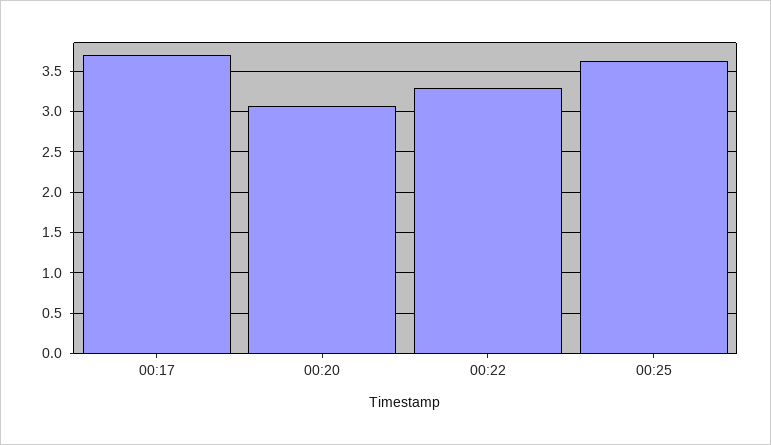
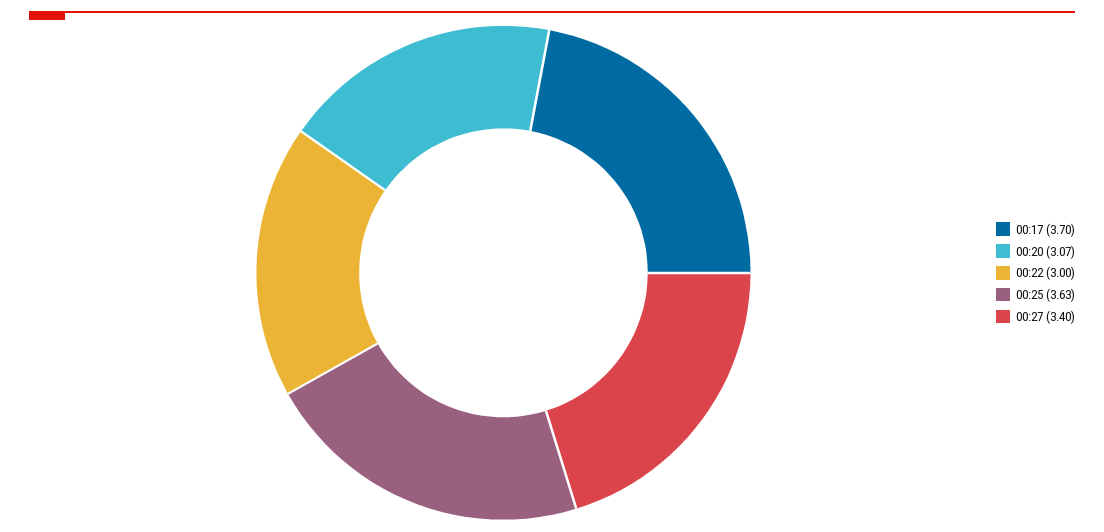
00:22: 3.3 -> 3
00:27: none -> 3.4

